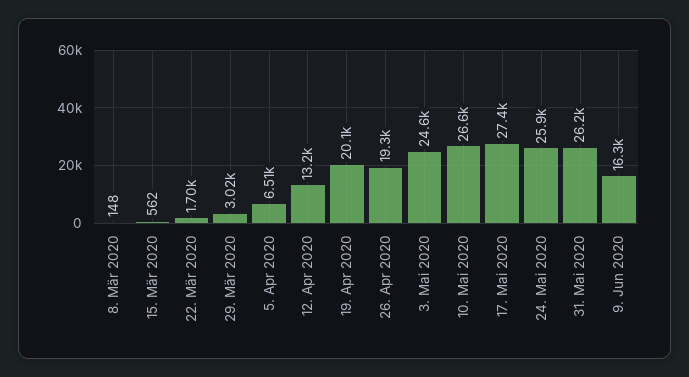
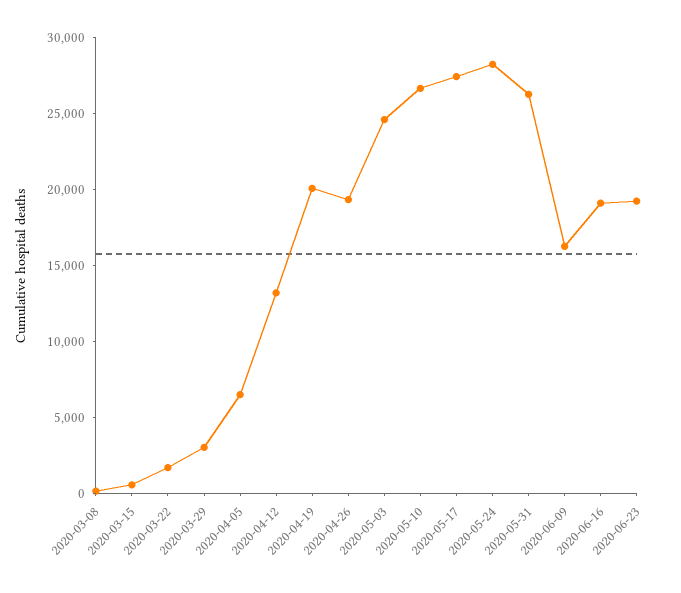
24. Mai 2020: 25900 -> 28000
2020-06-16: none -> 19000
2020-06-23: none -> 19000

